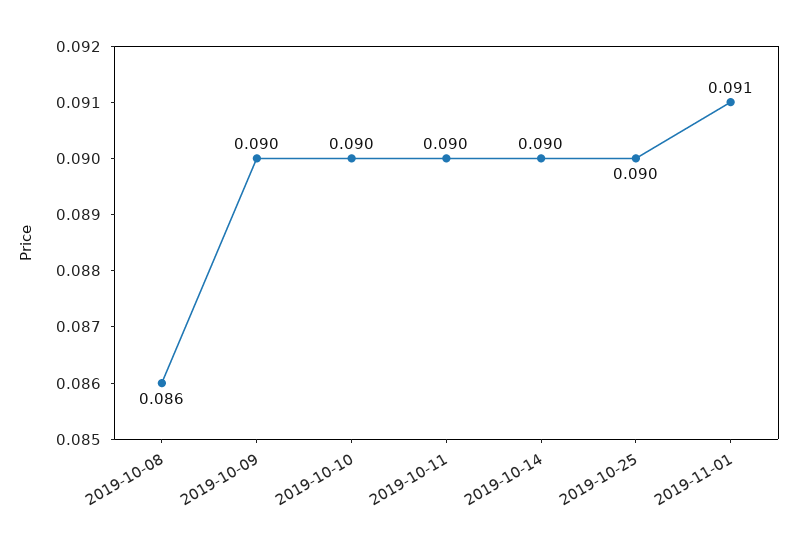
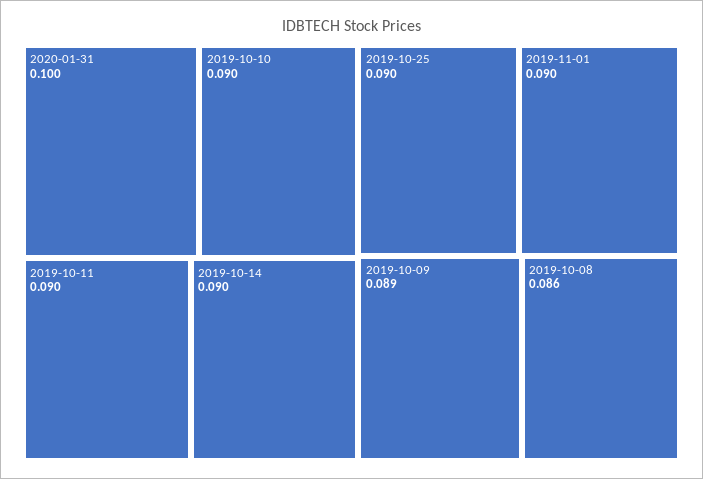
2019-10-09: 0.09 -> 0.089
2019-11-01: 0.091 -> 0.09
2020-01-31: none -> 0.1

